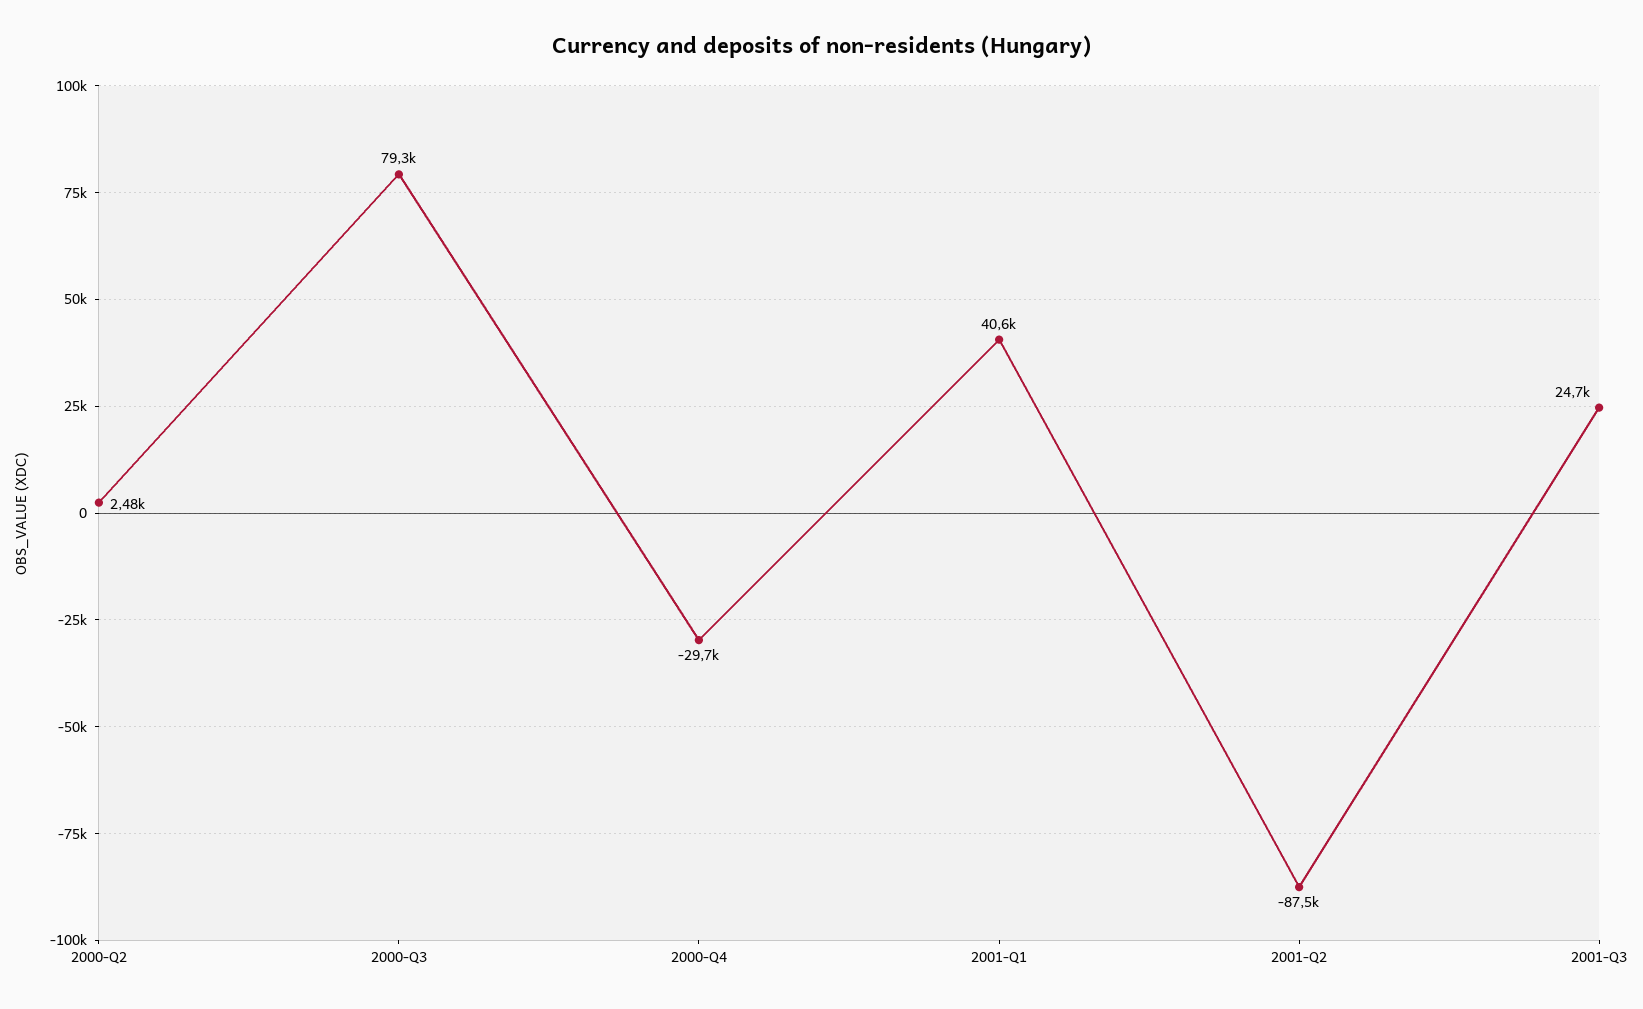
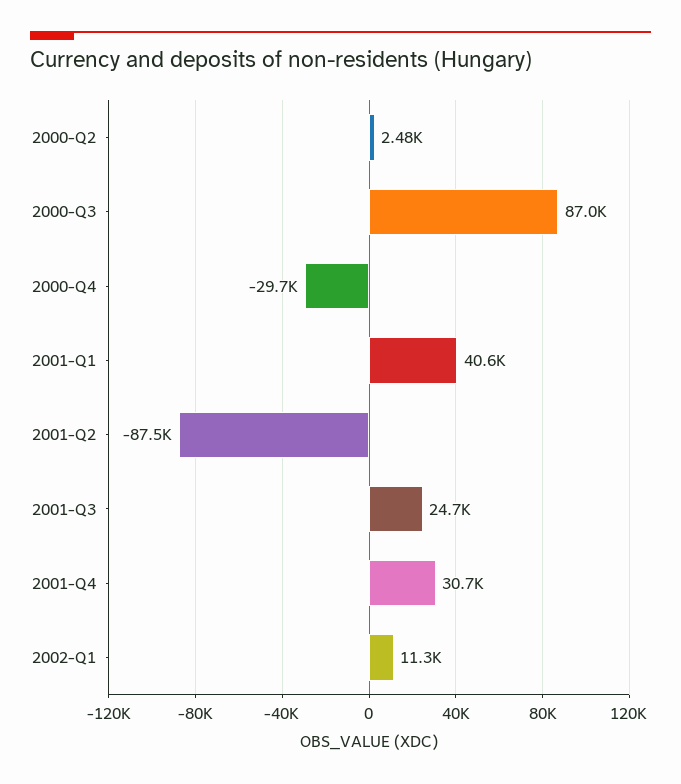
2000-Q3: 79300 -> 87000
2001-Q4: none -> 30700
2002-Q1: none -> 11300

